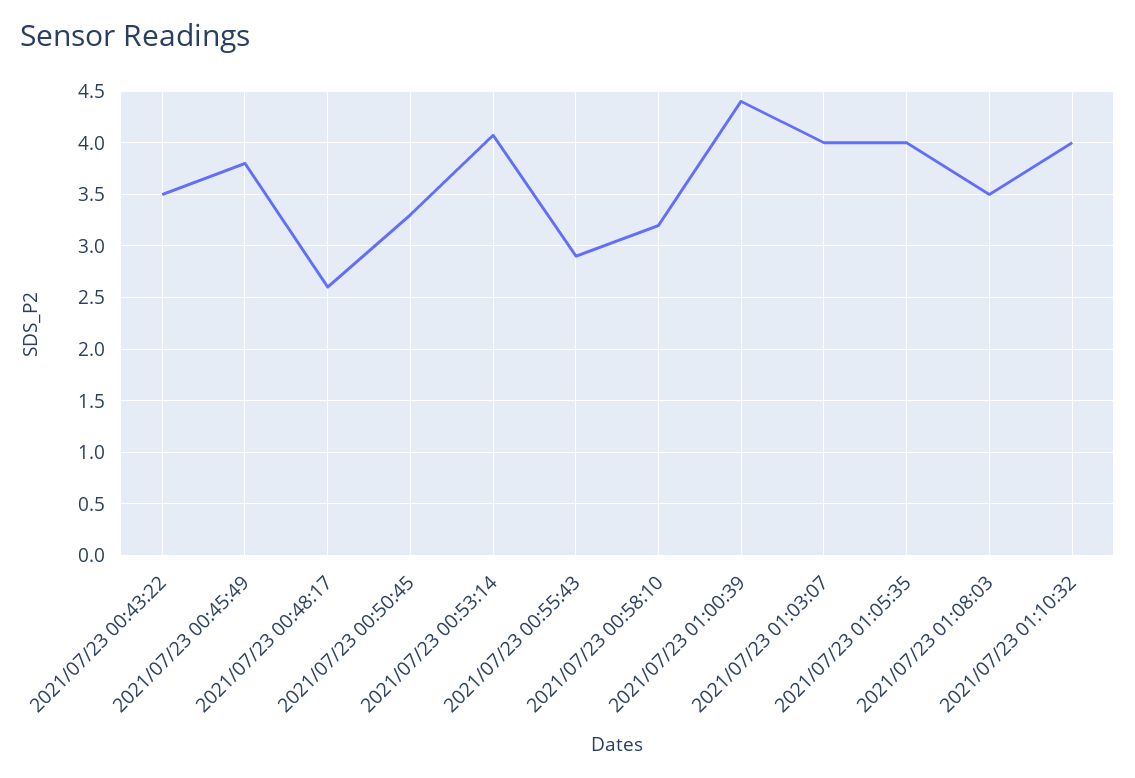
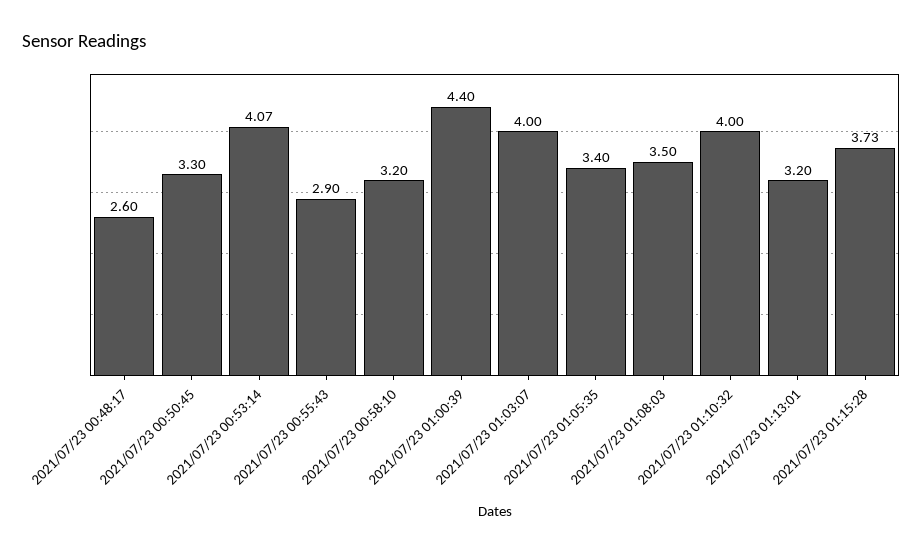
2021/07/23 00:43:22: 3.5 -> none
2021/07/23 00:45:49: 3.8 -> none
2021/07/23 01:05:35: 4 -> 3.4
2021/07/23 01:13:01: none -> 3.2
2021/07/23 01:15:28: none -> 3.73

